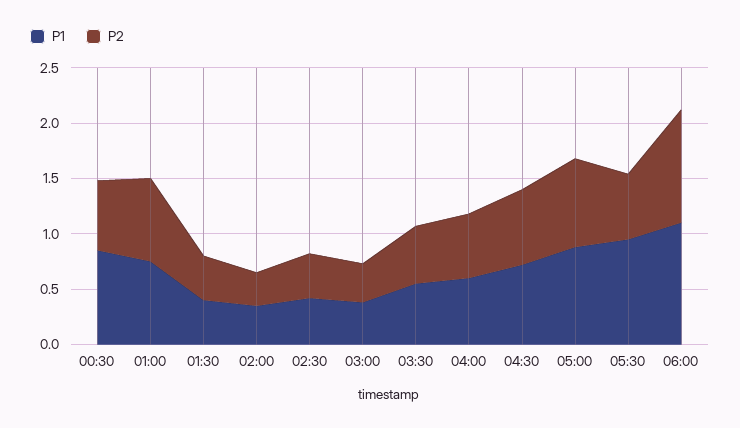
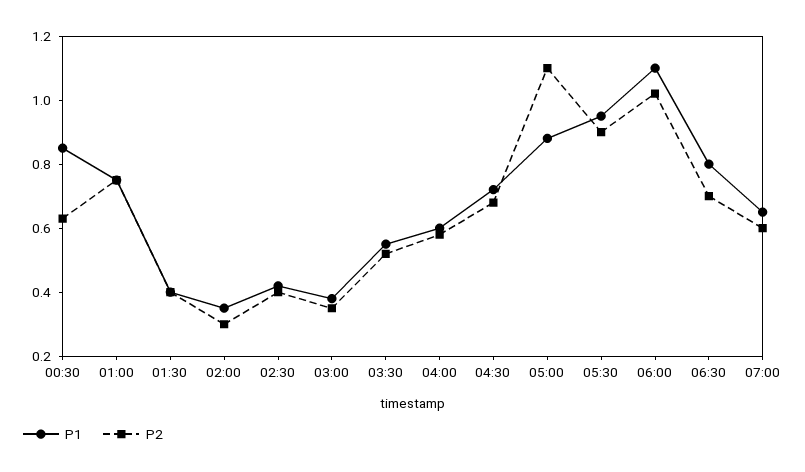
P2, 05:00: 0.8 -> 1.1
P2, 05:30: 0.6 -> 0.9
P1, 06:30: none -> 0.8
P2, 06:30: none -> 0.7
P1, 07:00: none -> 0.65
P2, 07:00: none -> 0.6

